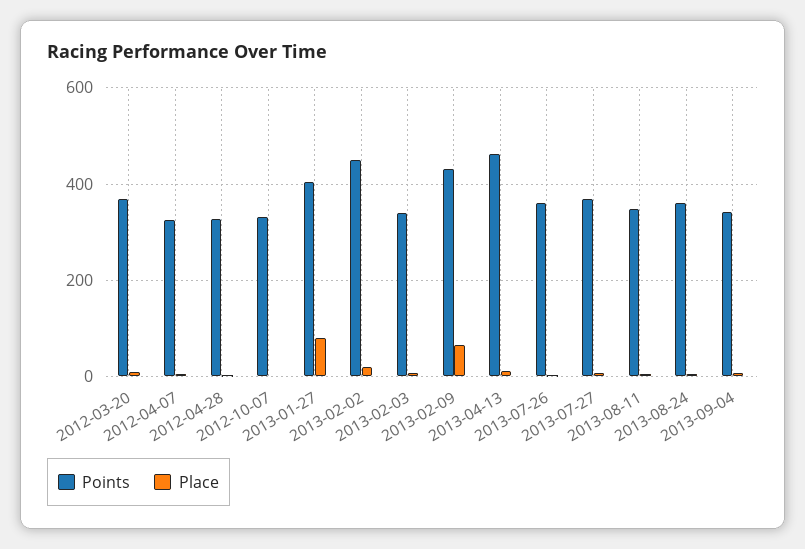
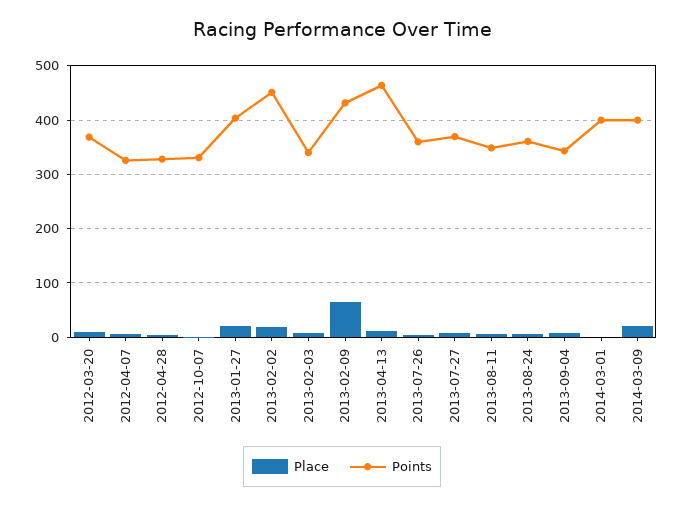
Place, 2013-01-27: 80 -> 20
Place, 2014-03-01: none -> 0
Points, 2014-03-01: none -> 400
Place, 2014-03-09: none -> 20
Points, 2014-03-09: none -> 400

